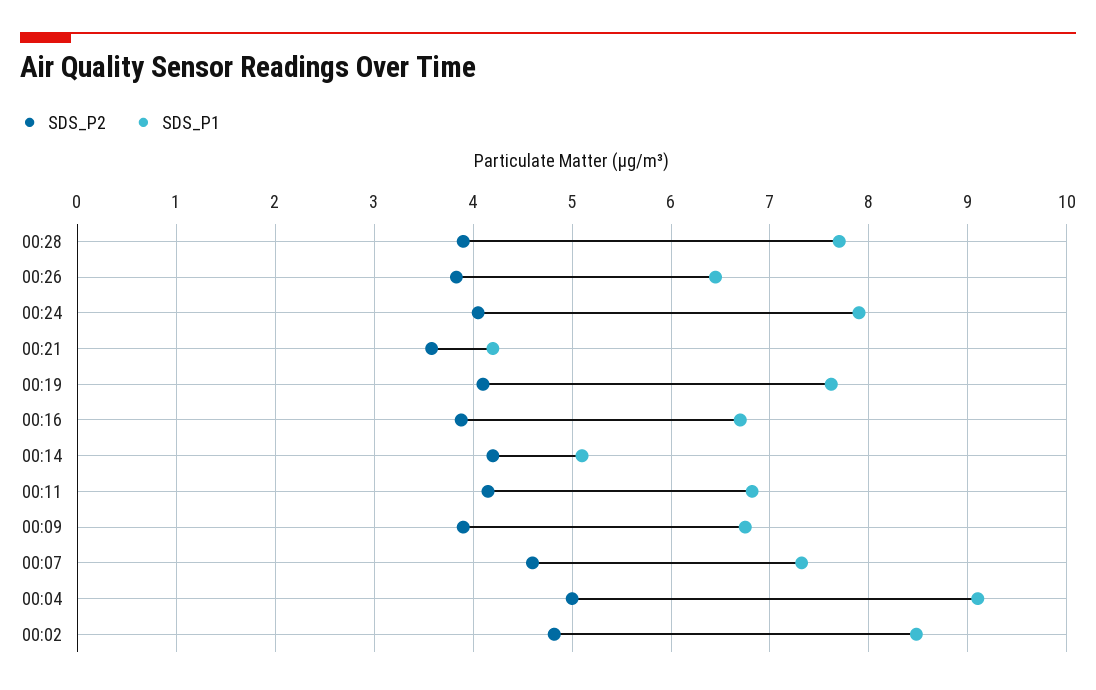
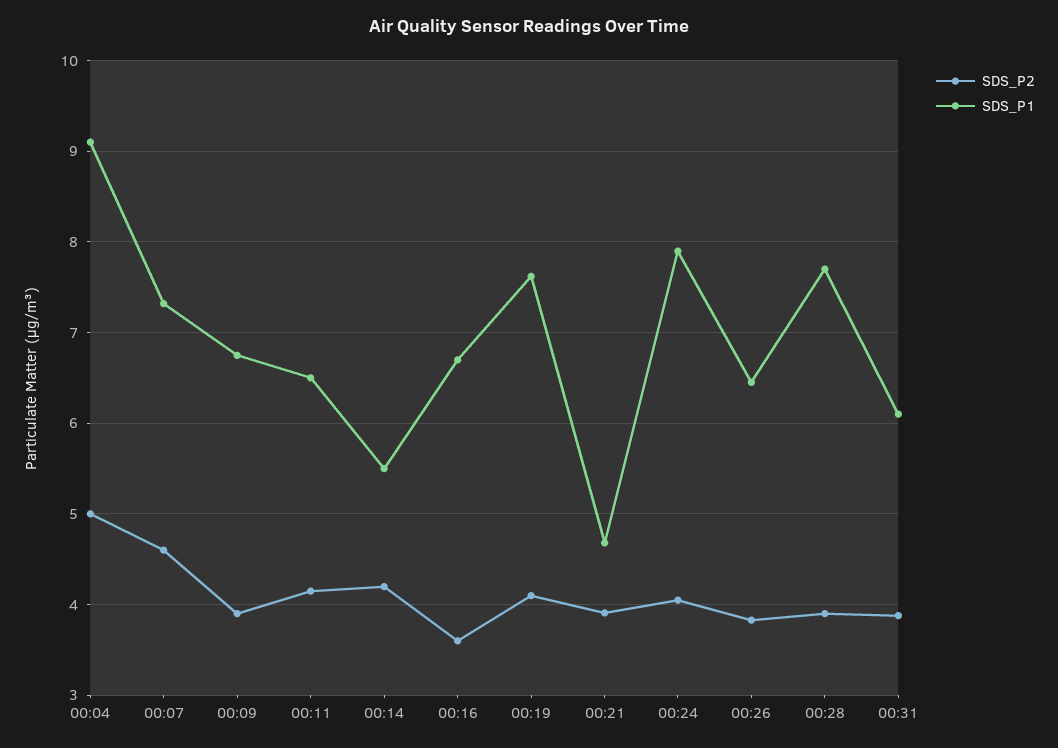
SDS_P2, 00:21: 3.6 -> 3.9
SDS_P1, 00:21: 4.2 -> 4.7
SDS_P2, 00:16: 3.9 -> 3.6
SDS_P1, 00:14: 5.1 -> 5.5
SDS_P1, 00:11: 6.8 -> 6.5
SDS_P2, 00:02: 4.8 -> none
SDS_P1, 00:02: 8.5 -> none
SDS_P2, 00:31: none -> 3.9
SDS_P1, 00:31: none -> 6.1

